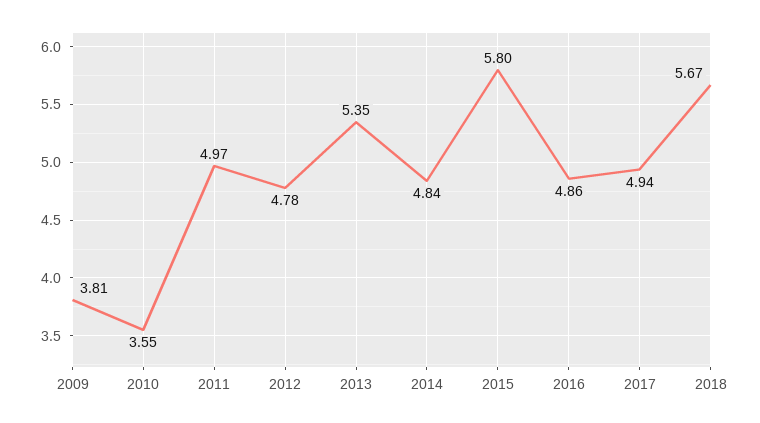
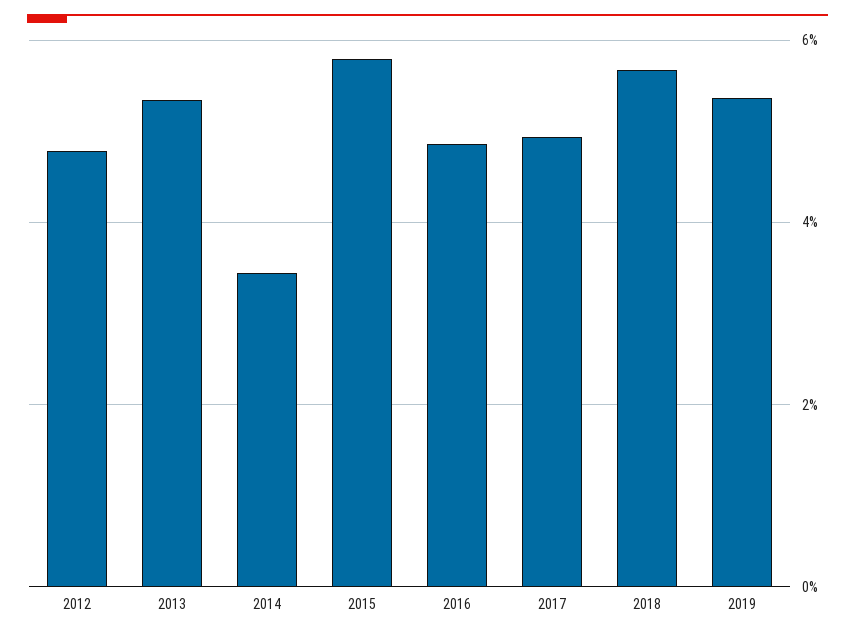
2009: 3.81 -> none
2010: 3.55 -> none
2011: 4.97 -> none
2014: 4.84 -> 3.4
2019: none -> 5.4

